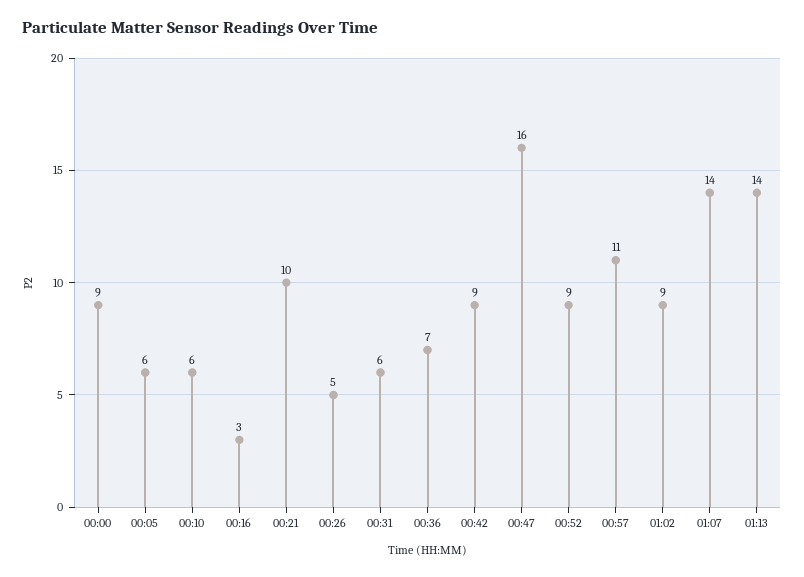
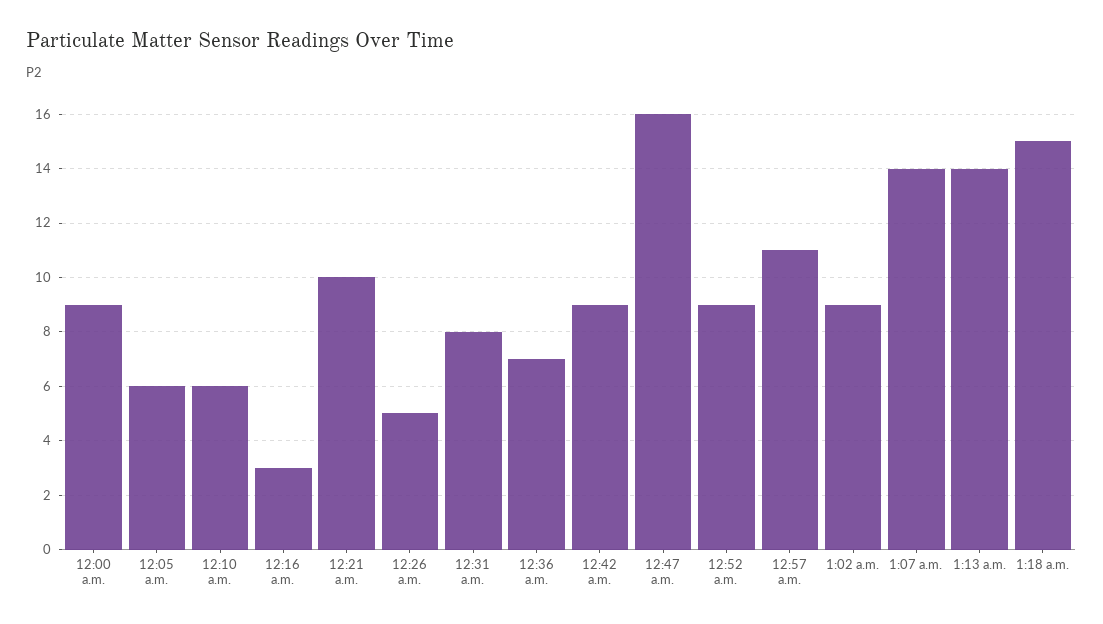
00:31: 6 -> 8
1:18 a.m.: none -> 15

